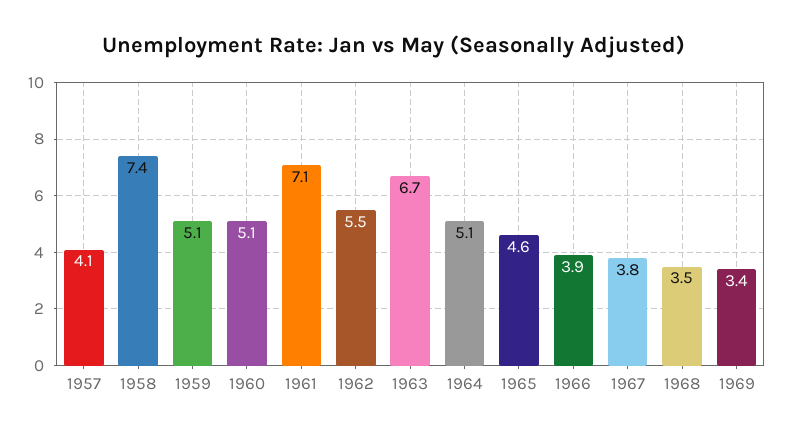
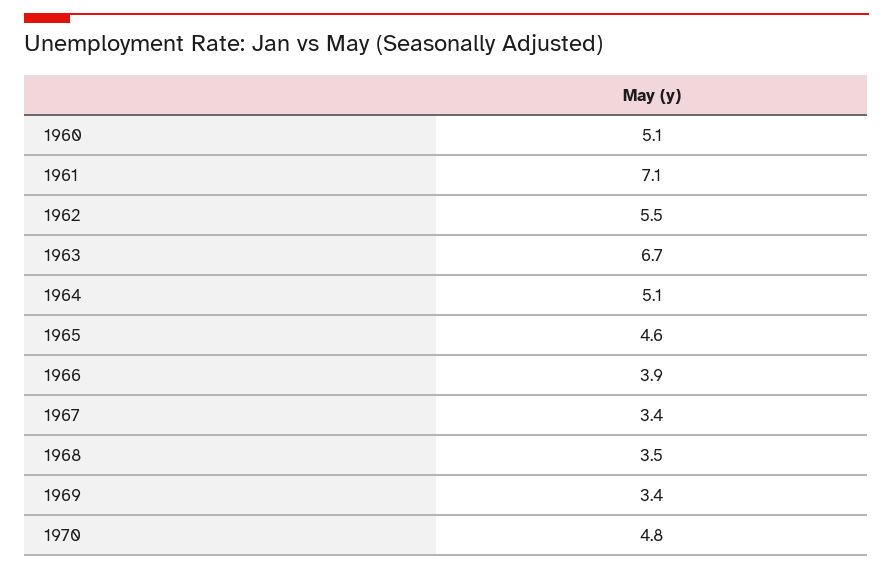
1957: 4.1 -> none
1958: 7.4 -> none
1959: 5.1 -> none
1967: 3.8 -> 3.4
1970: none -> 4.8

